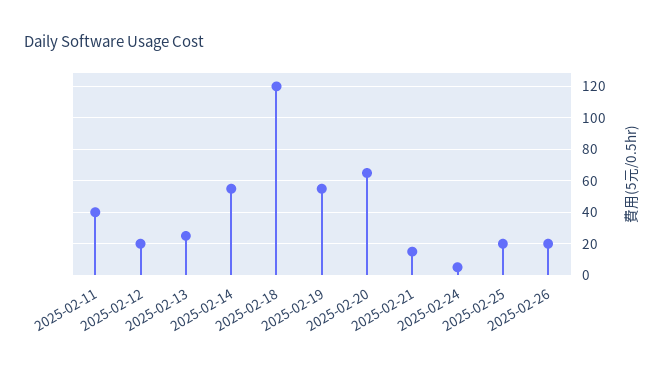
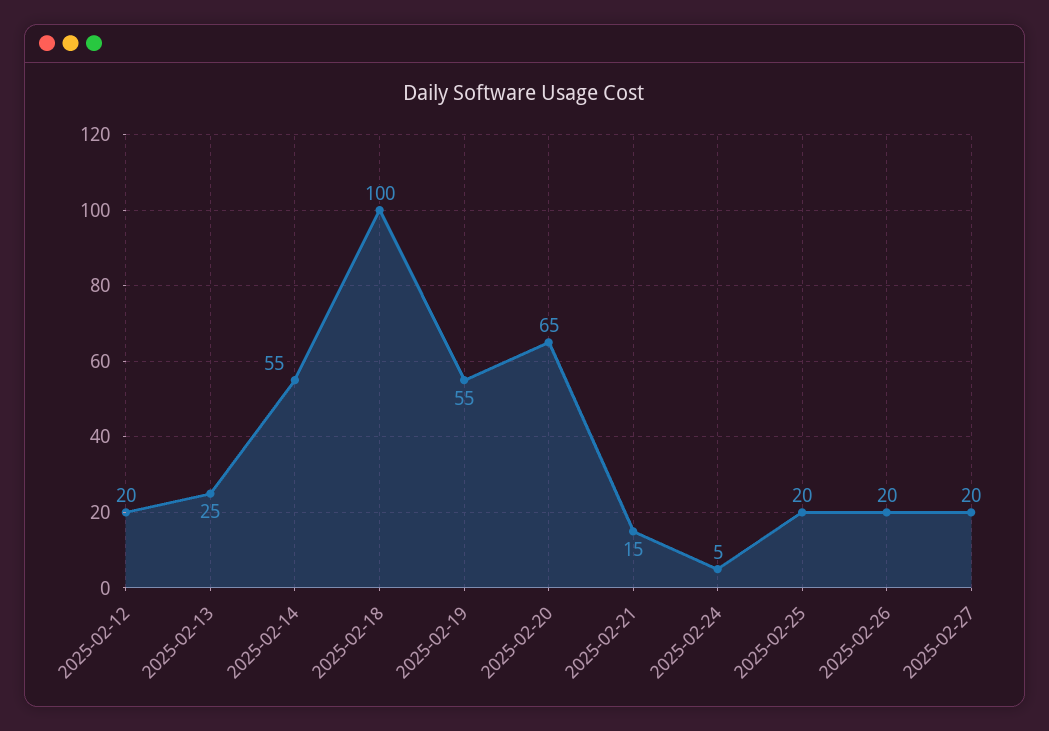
2025-02-11: 40 -> none
2025-02-18: 120 -> 100
2025-02-27: none -> 20

